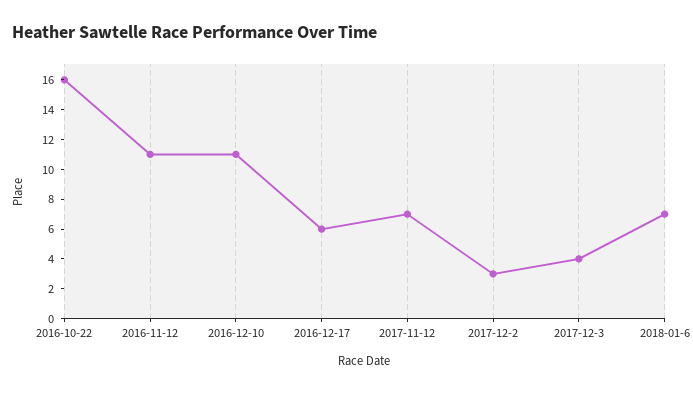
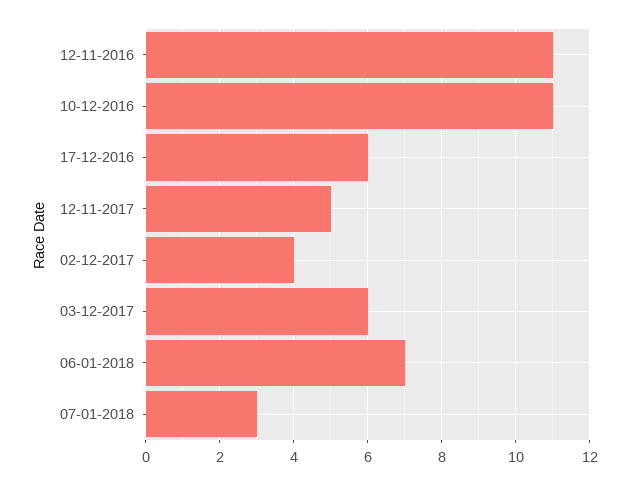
2016-10-22: 16 -> none
2017-11-12: 7 -> 5
2017-12-2: 3 -> 4
2017-12-3: 4 -> 6
07-01-2018: none -> 3

